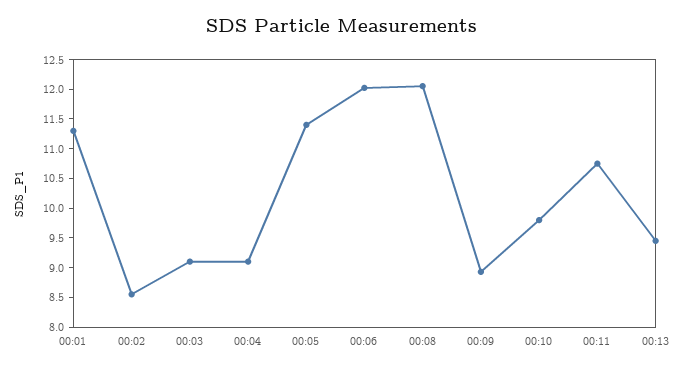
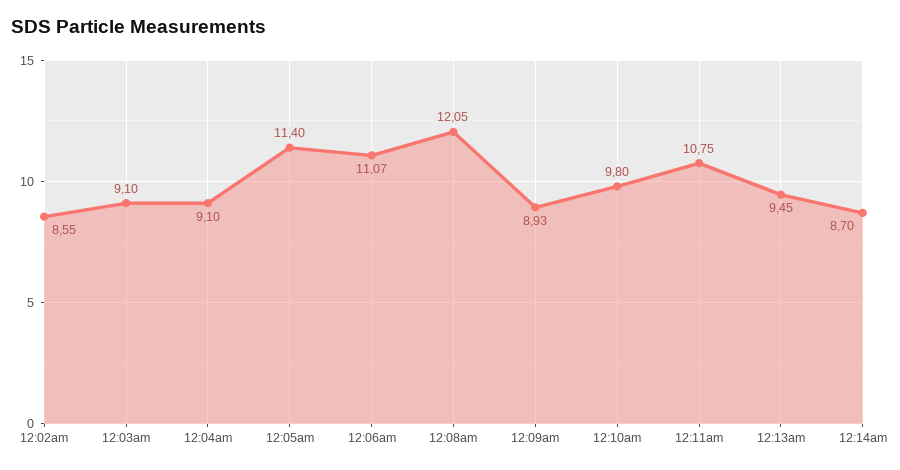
00:01: 11.25 -> none
00:06: 12 -> 11.07
12:14am: none -> 8.7

